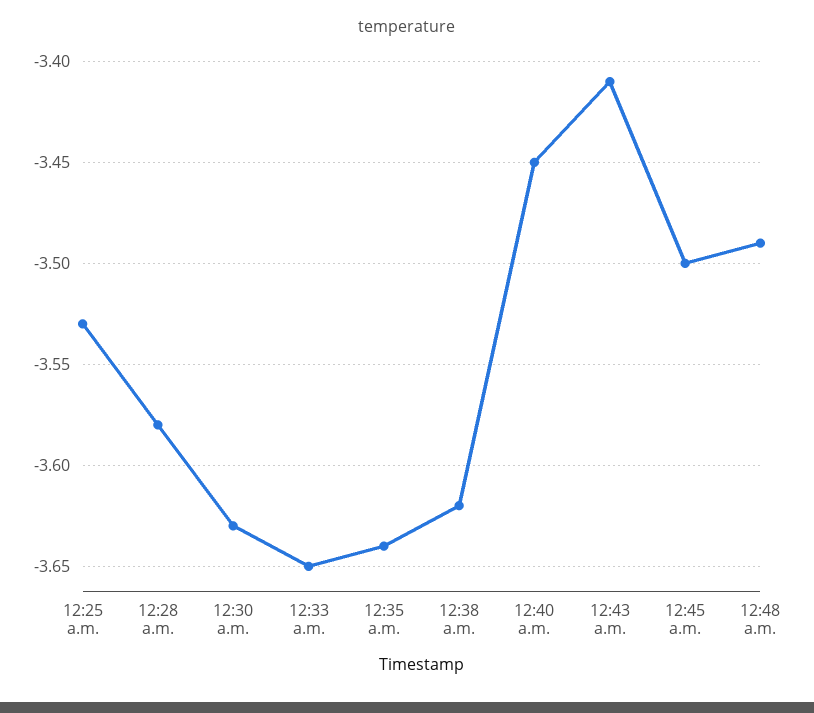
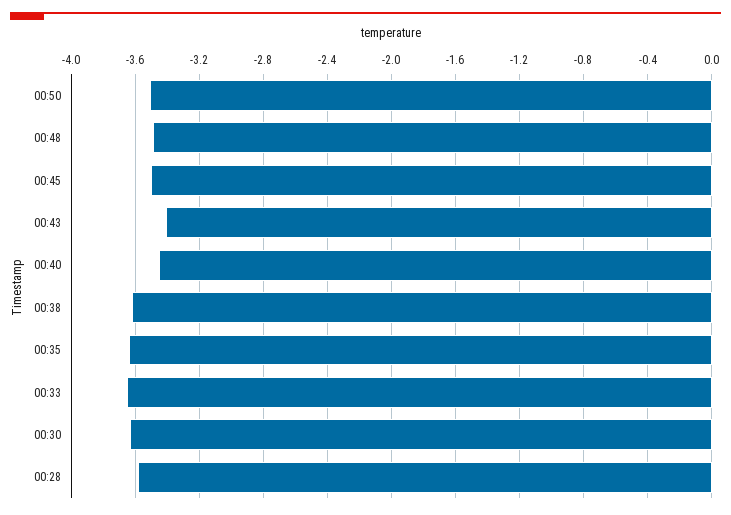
12:25 a.m.: -3.53 -> none
00:50: none -> -3.5

